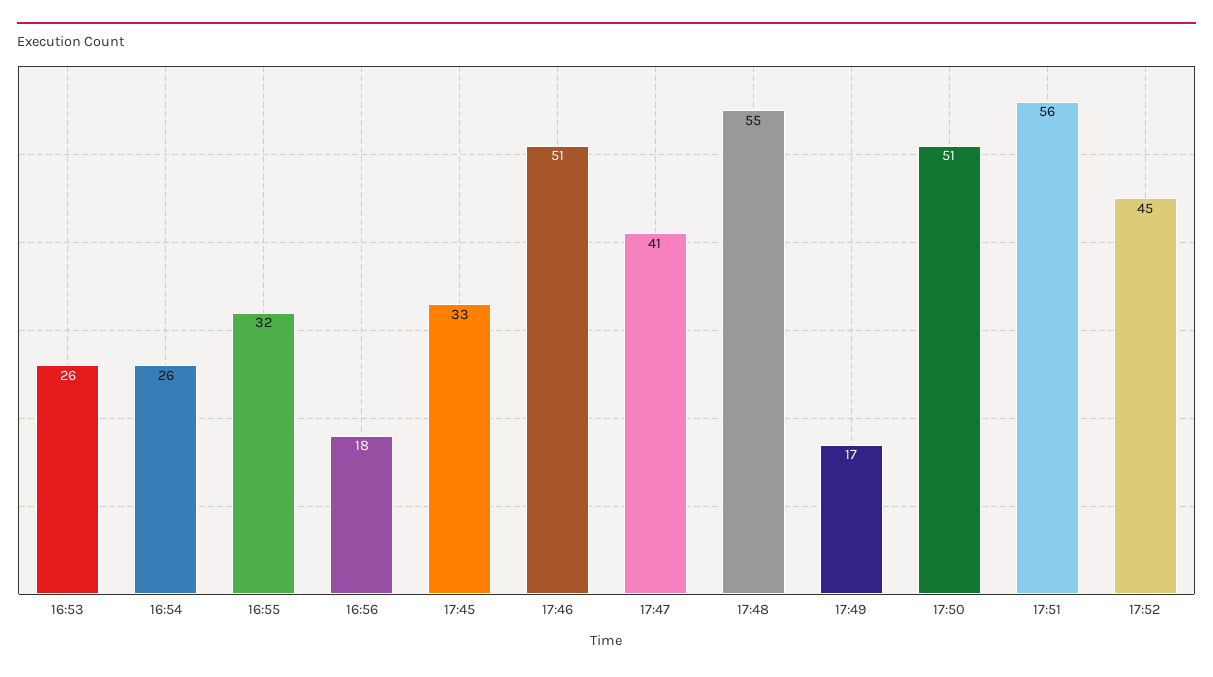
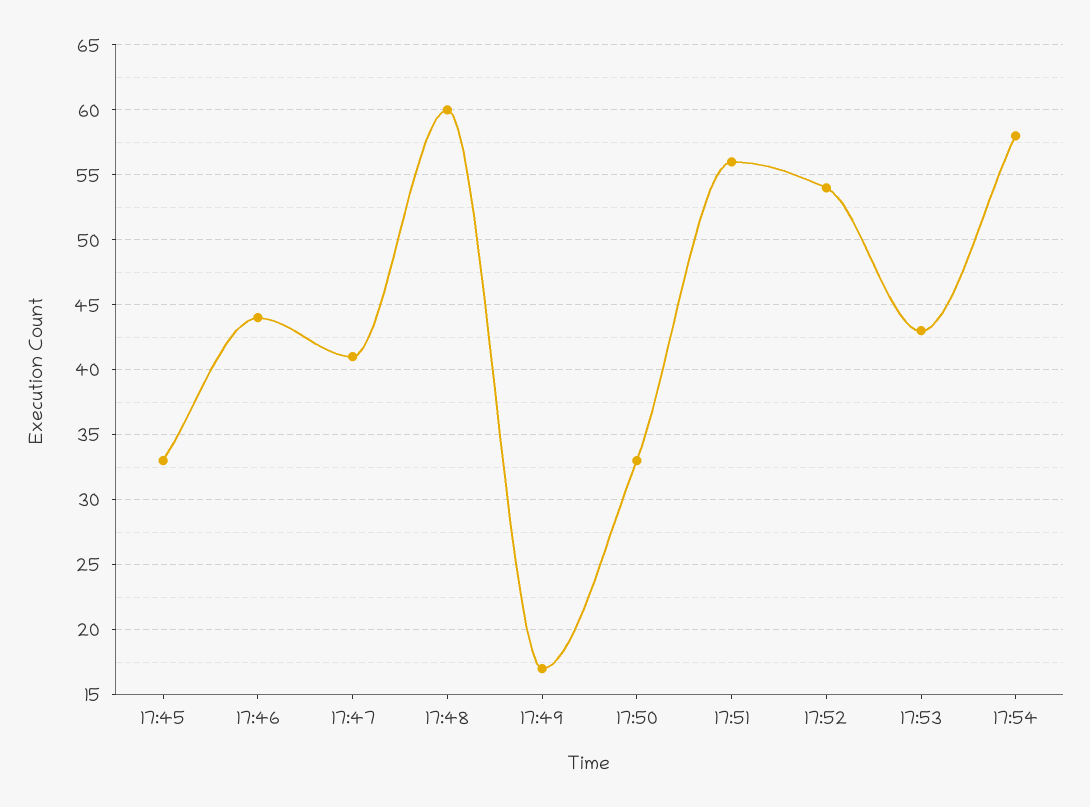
16:53: 26 -> none
16:54: 26 -> none
16:55: 32 -> none
16:56: 18 -> none
17:46: 51 -> 44
17:48: 55 -> 60
17:50: 51 -> 33
17:52: 45 -> 54
17:53: none -> 43
17:54: none -> 58

